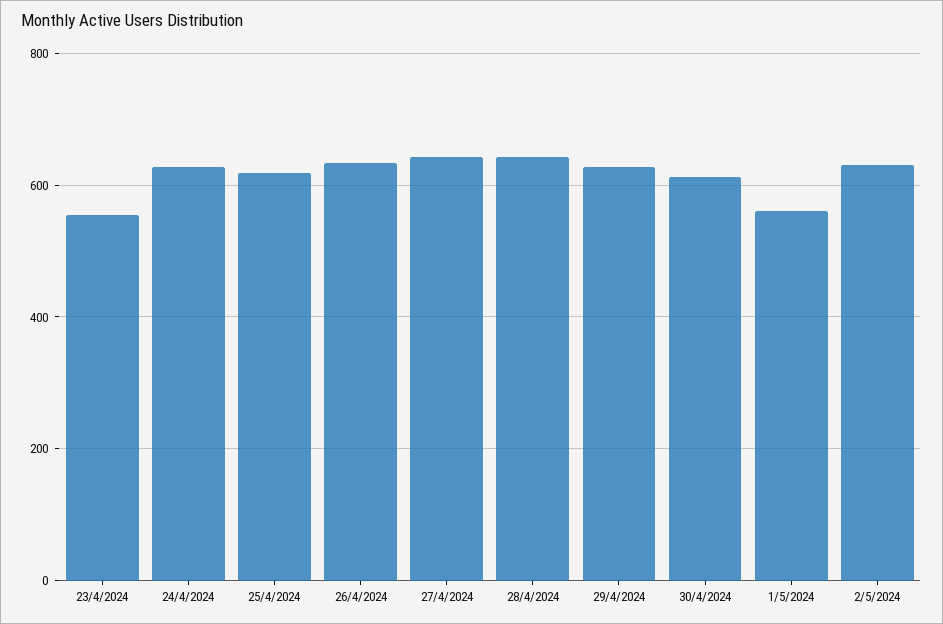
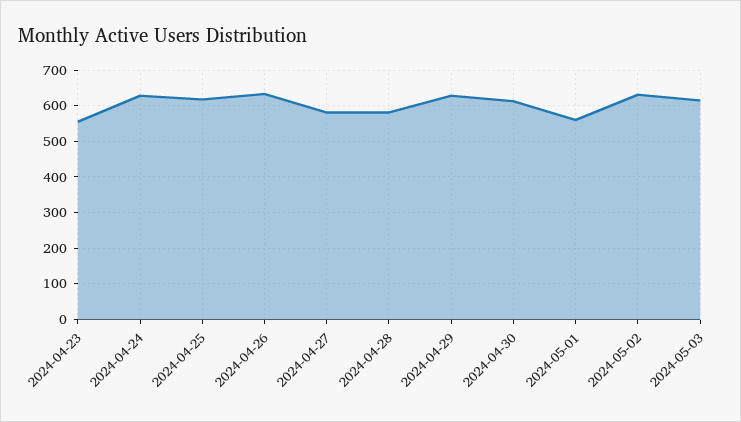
27/4/2024: 640 -> 580
28/4/2024: 640 -> 580
2024-05-03: none -> 620

